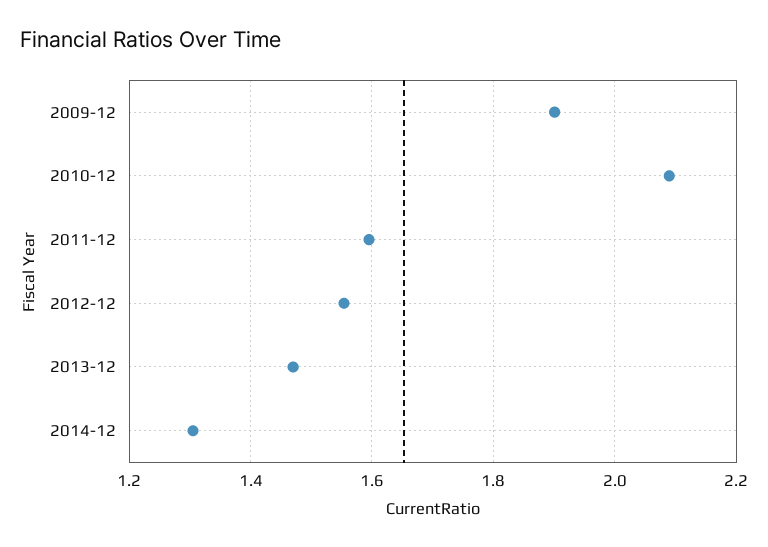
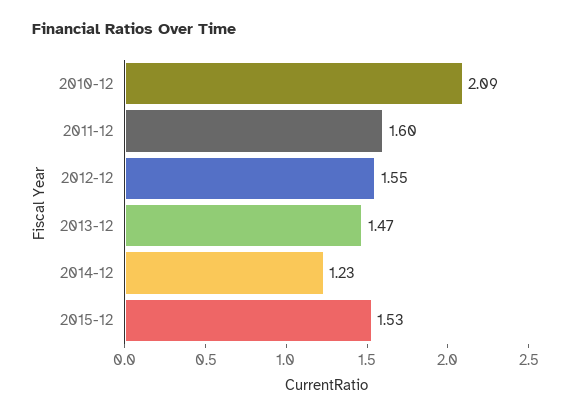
2009-12: 1.9 -> none
2014-12: 1.3 -> 1.23
2015-12: none -> 1.53

